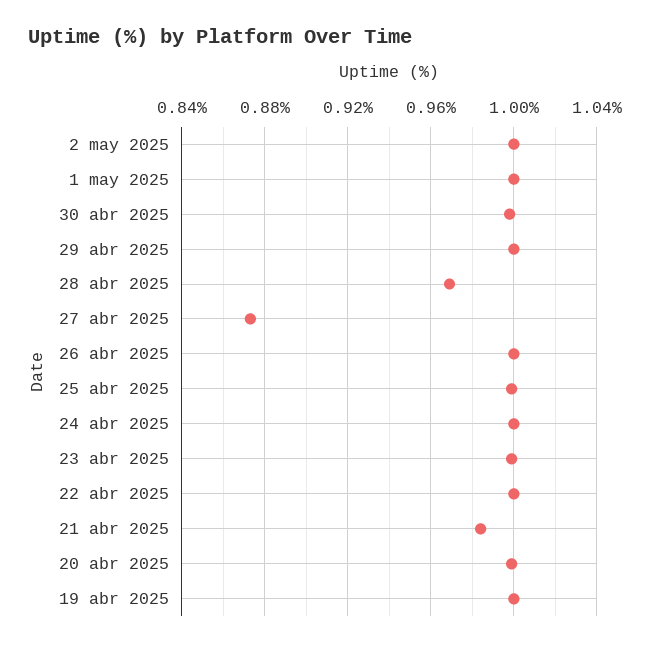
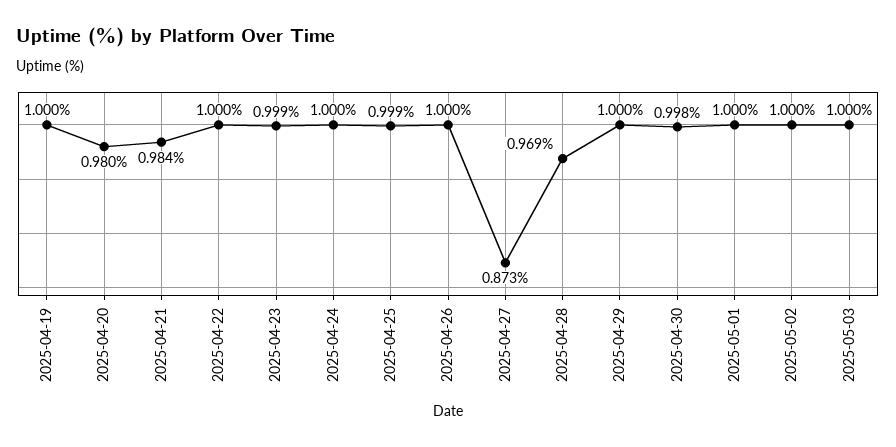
20 abr 2025: 1 -> 0.98
2025-05-03: none -> 1

